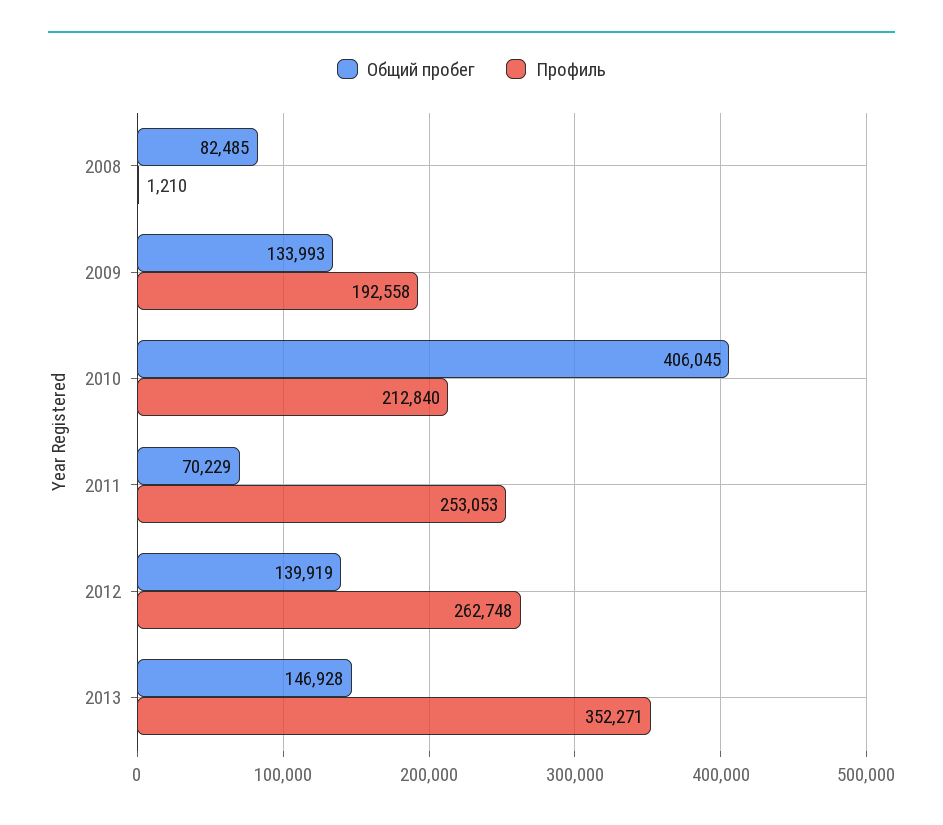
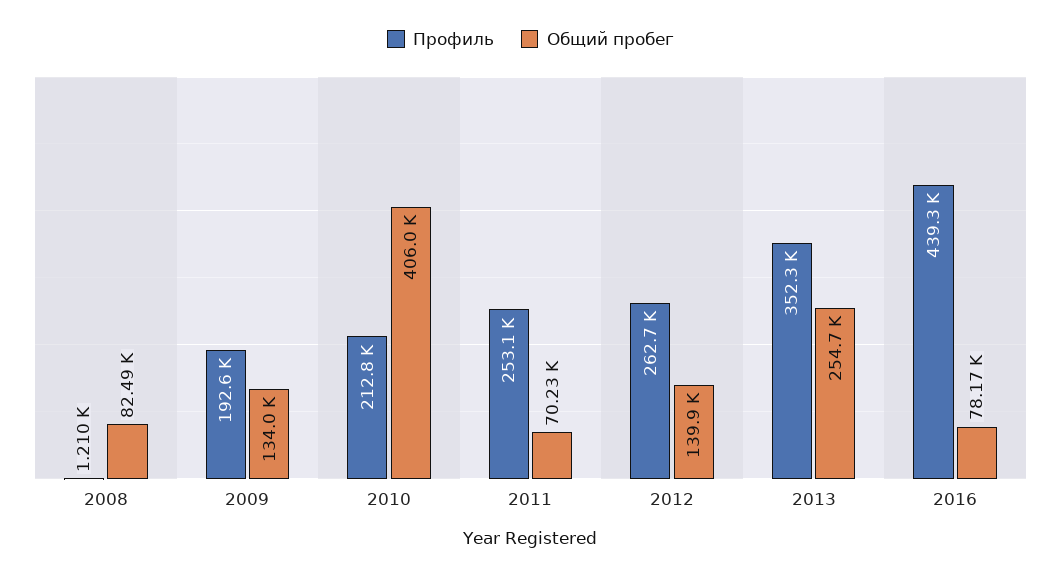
Общий пробег, 2013: 146928 -> 254700
Профиль, 2016: none -> 439300
Общий пробег, 2016: none -> 78170

